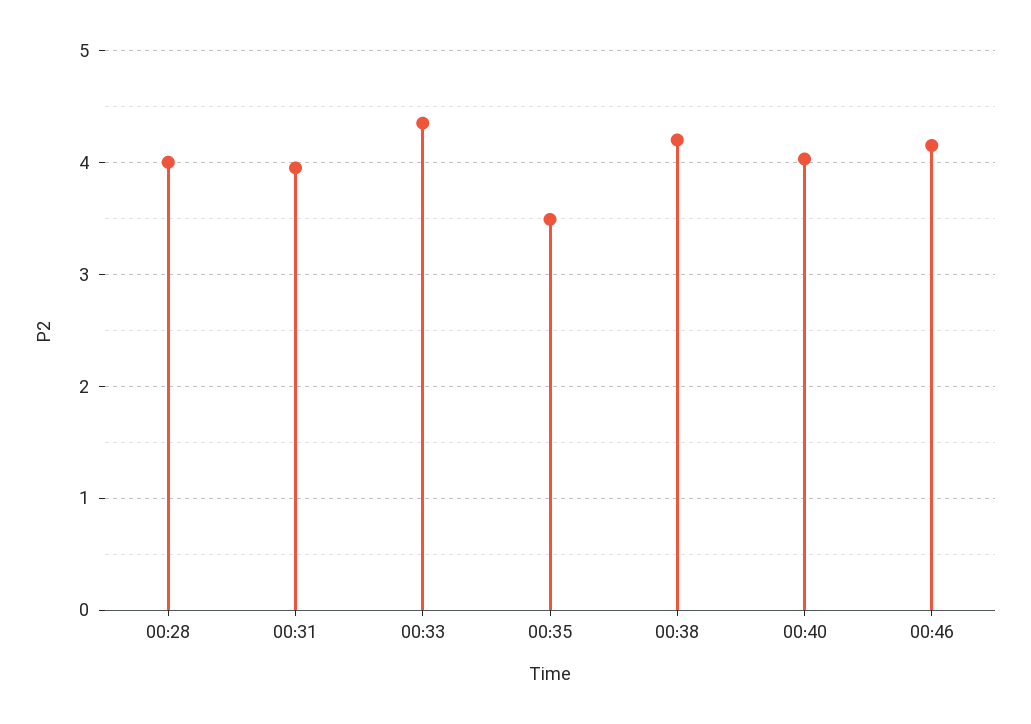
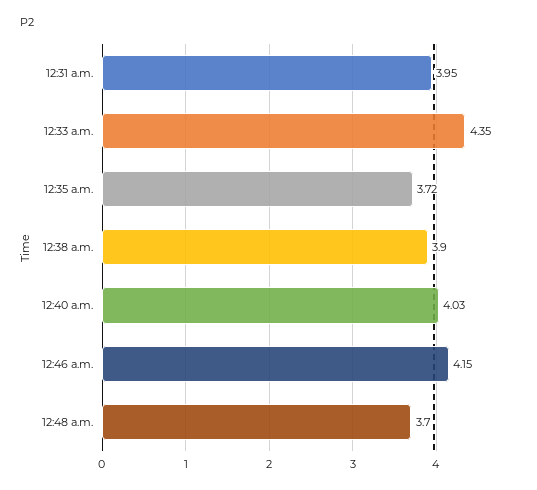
00:28: 4 -> none
00:35: 3.5 -> 3.72
00:38: 4.2 -> 3.9
12:48 a.m.: none -> 3.7

